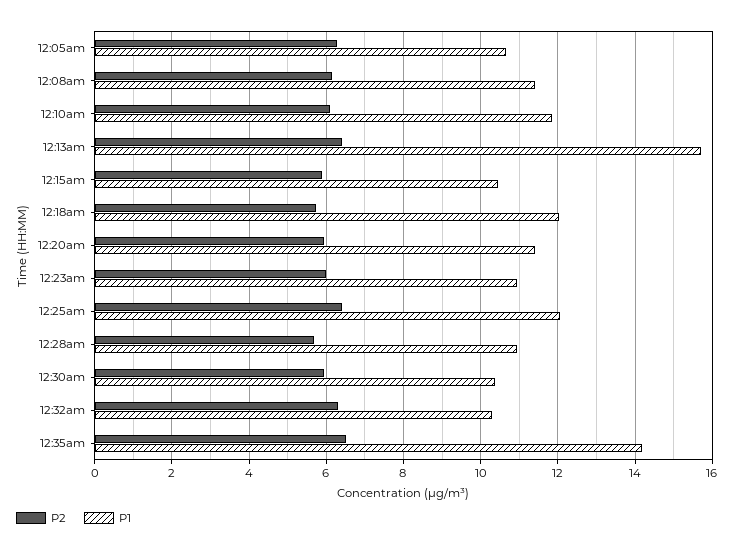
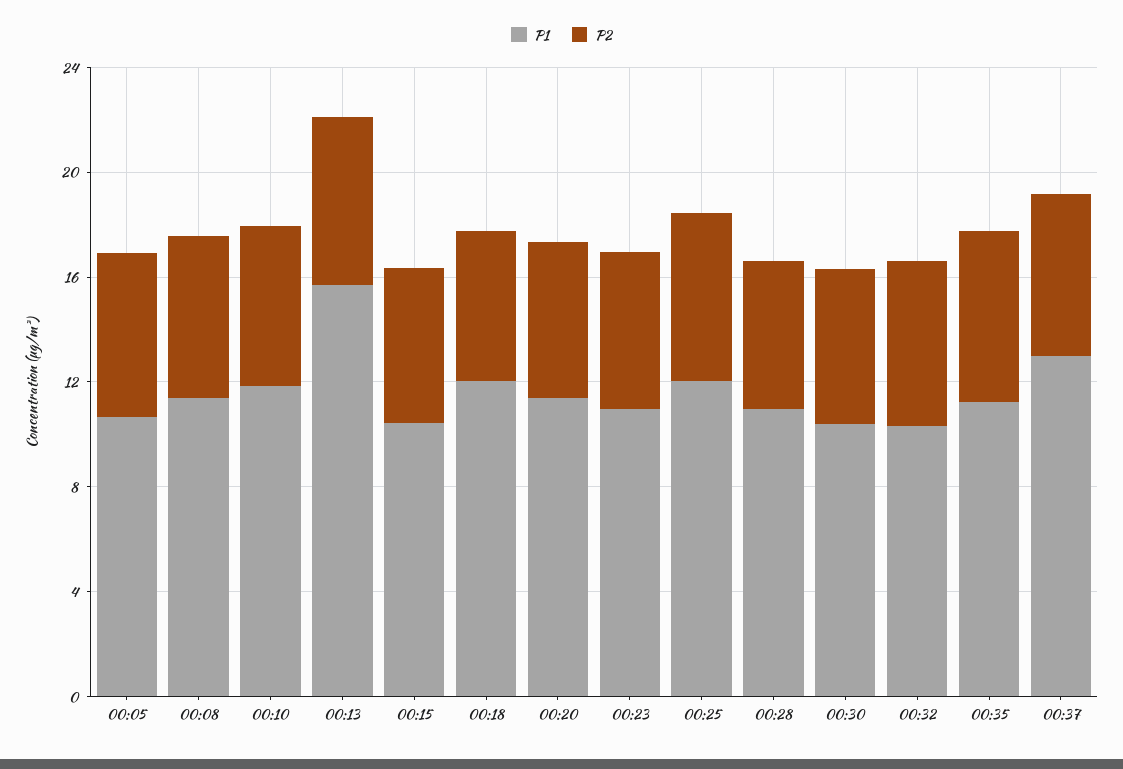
P1, 12:35am: 14.2 -> 11
P1, 00:37: none -> 13
P2, 00:37: none -> 6

